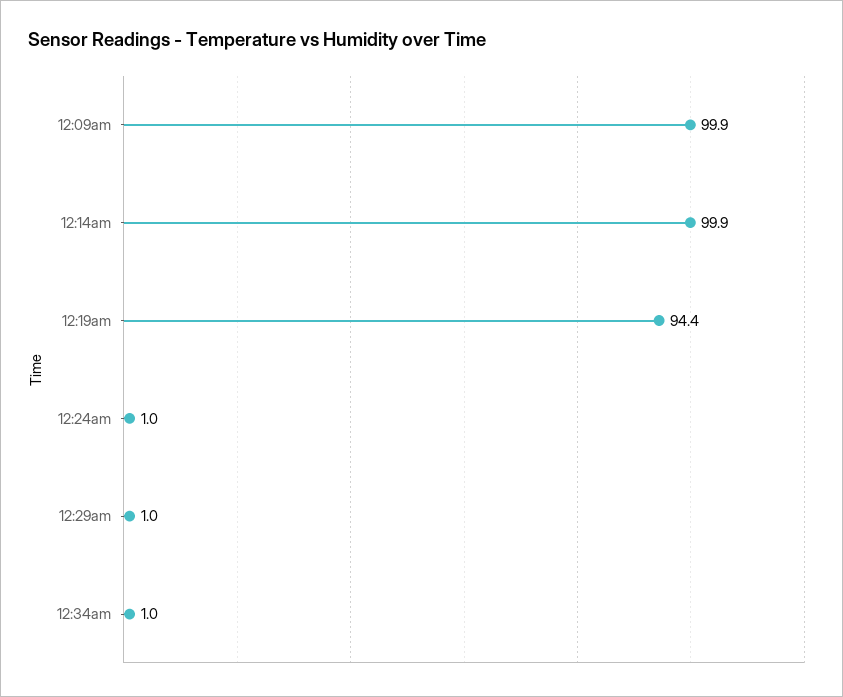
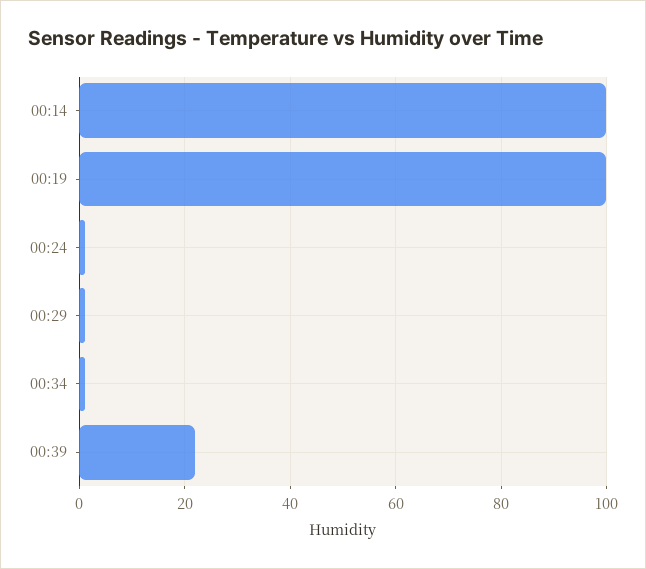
12:09am: 99.9 -> none
12:19am: 94.4 -> 100
00:39: none -> 22

